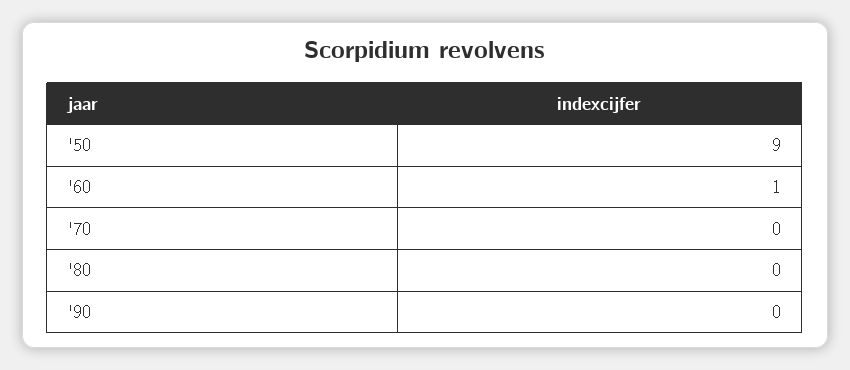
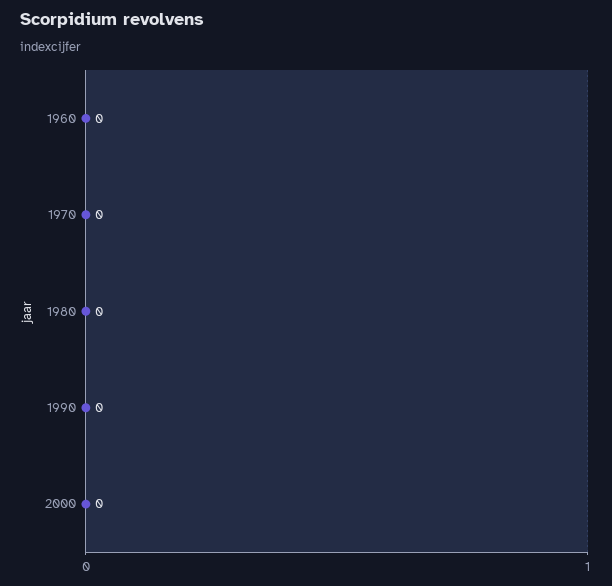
'50: 9 -> none
'60: 1 -> 0
2000: none -> 0

